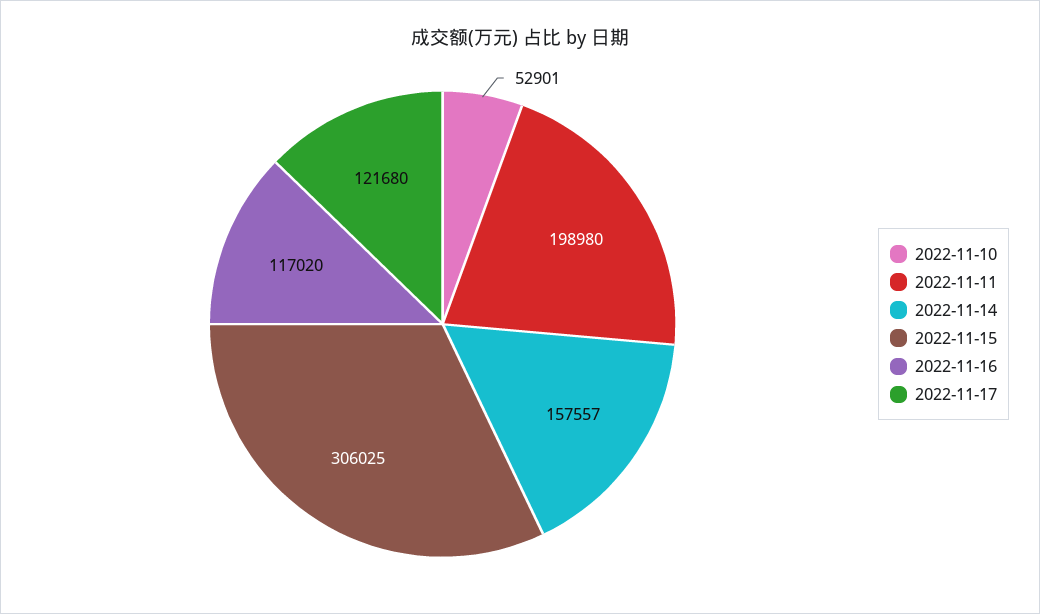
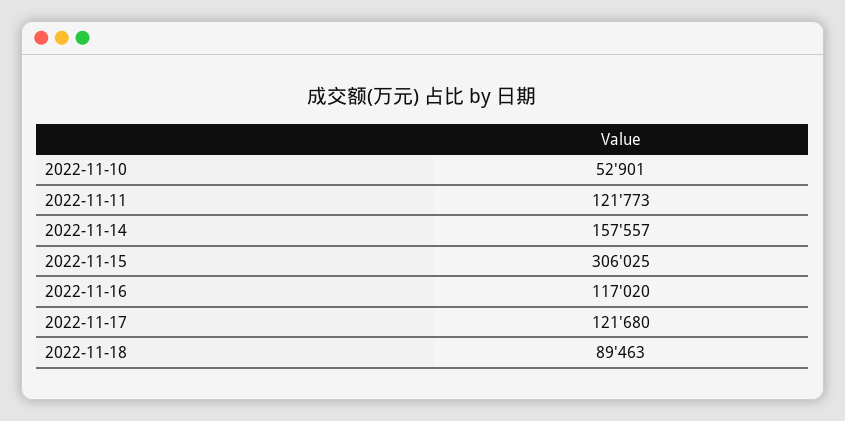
2022-11-11: 198980 -> 121773
2022-11-18: none -> 89463

